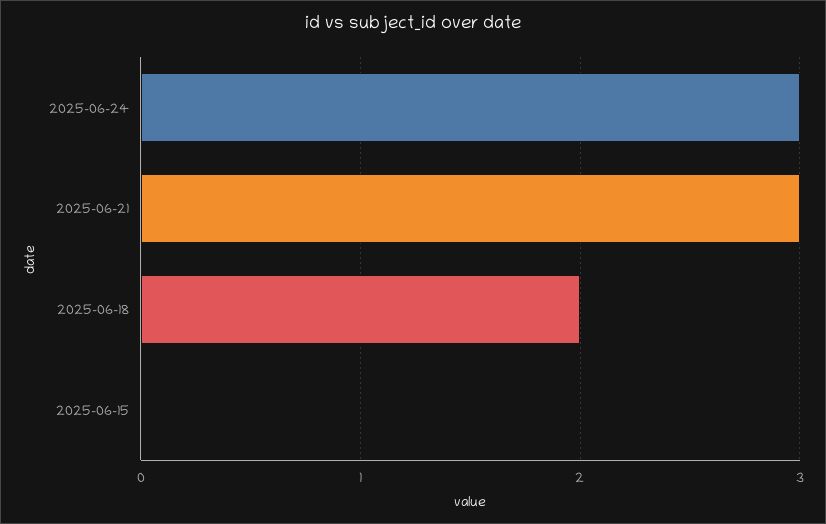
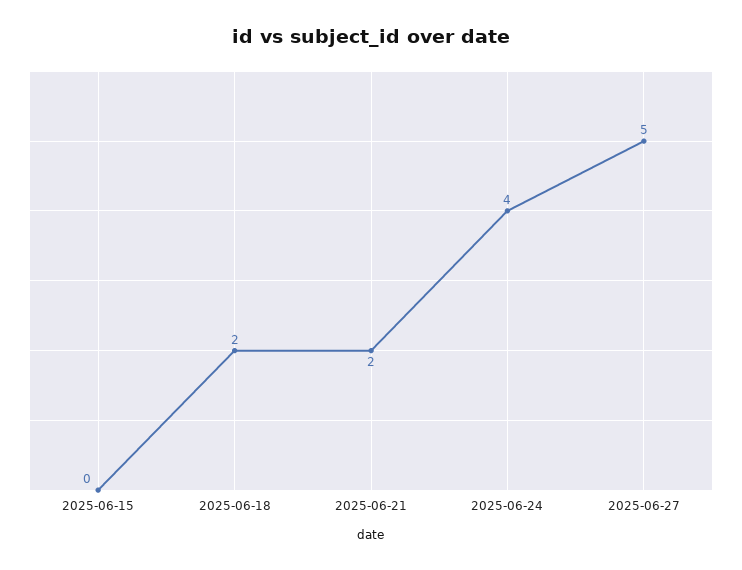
2025-06-24: 3 -> 4
2025-06-21: 3 -> 2
2025-06-27: none -> 5

